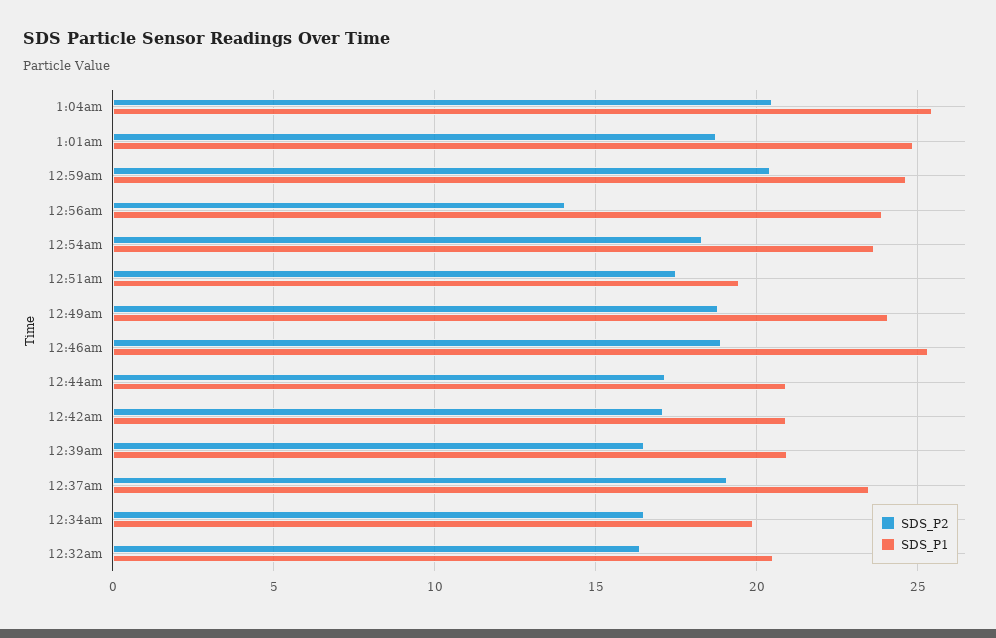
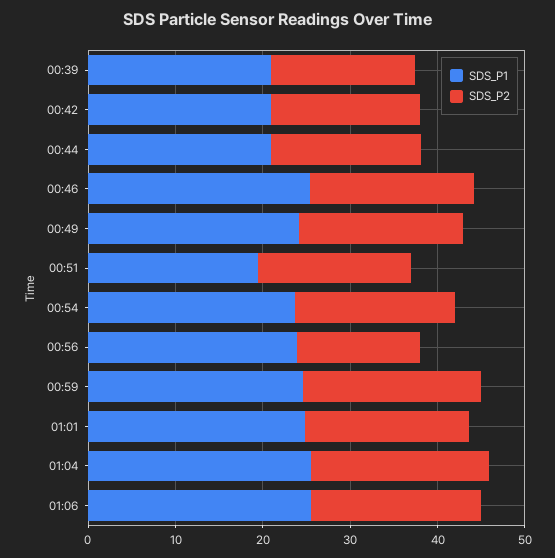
SDS_P2, 12:37am: 19 -> none
SDS_P1, 12:37am: 23.5 -> none
SDS_P2, 12:34am: 16.5 -> none
SDS_P1, 12:34am: 20 -> none
SDS_P2, 12:32am: 16.5 -> none
SDS_P1, 12:32am: 20.5 -> none
SDS_P1, 01:06: none -> 26
SDS_P2, 01:06: none -> 20

